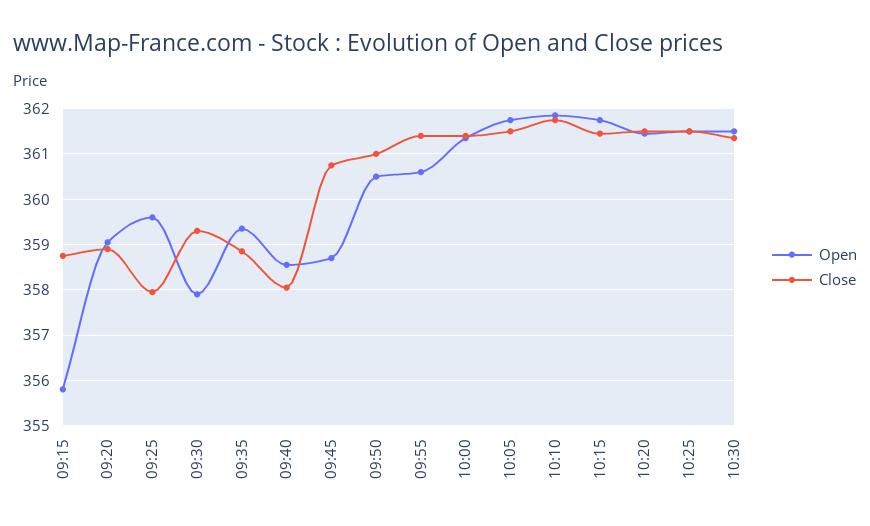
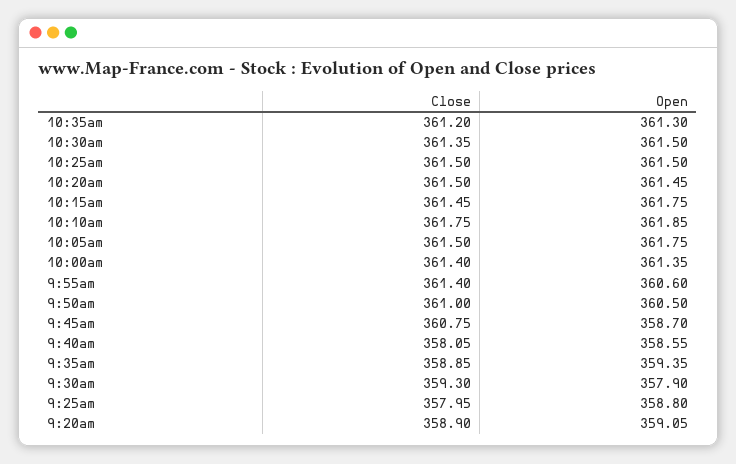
Open, 09:15: 355.8 -> none
Close, 09:15: 358.8 -> none
Open, 09:25: 359.6 -> 358.8
Close, 10:35am: none -> 361.2
Open, 10:35am: none -> 361.3

